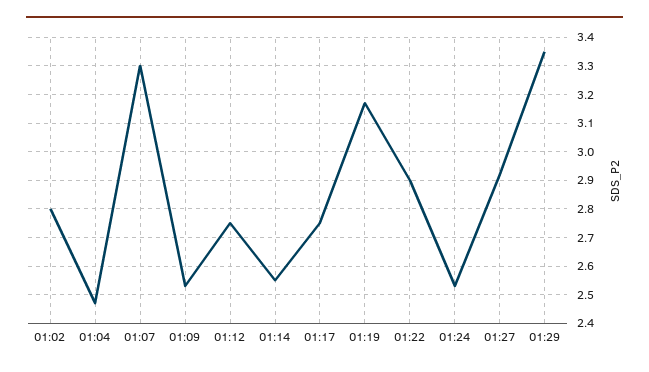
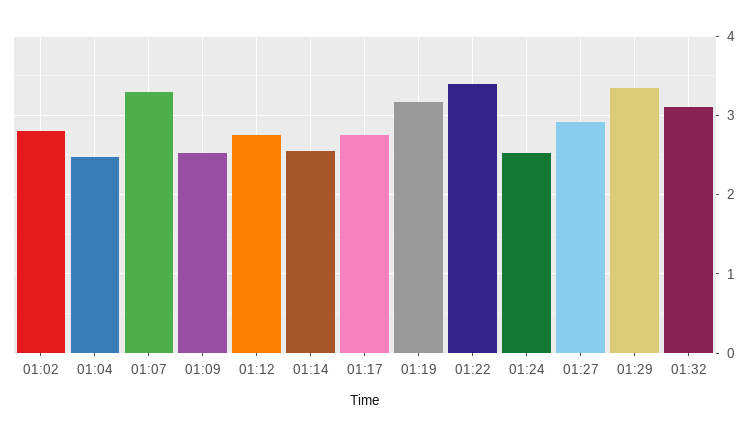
01:22: 2.9 -> 3.4
01:32: none -> 3.1

